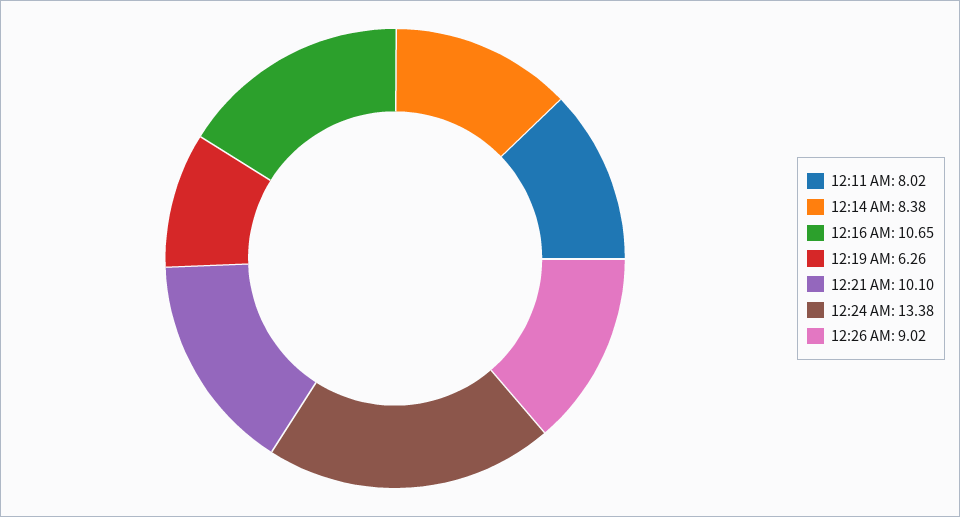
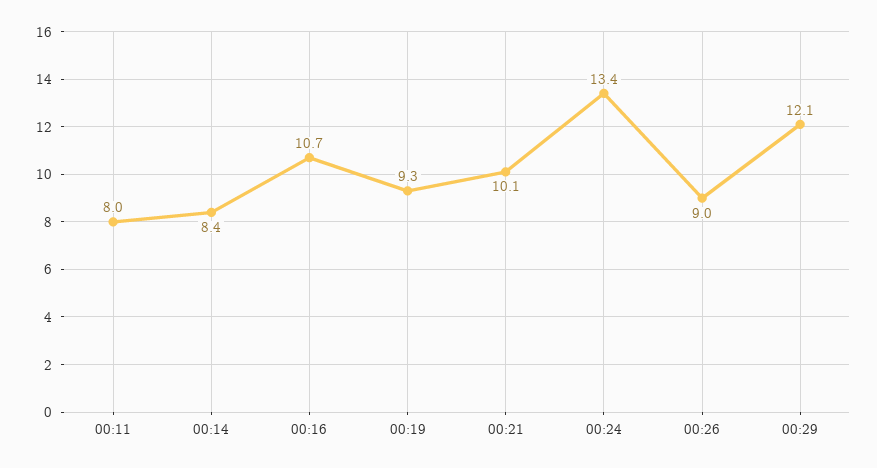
12:19 AM: 6.26 -> 9.3
00:29: none -> 12.1

